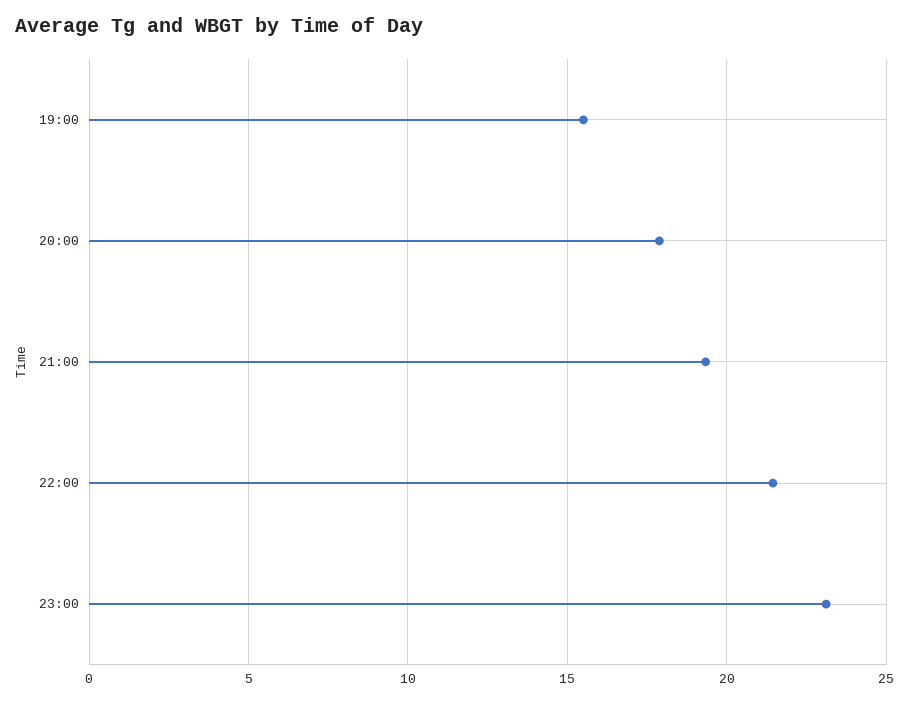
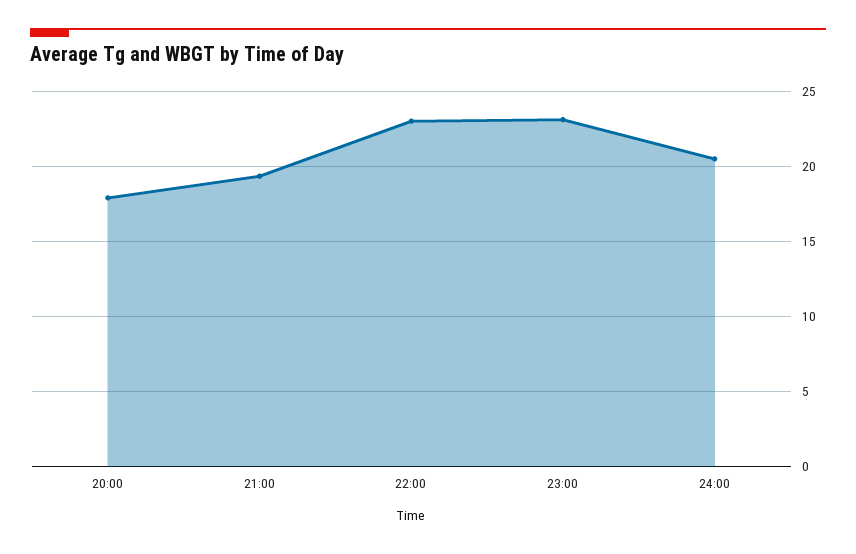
19:00: 15.5 -> none
22:00: 21.5 -> 23
24:00: none -> 20.5

